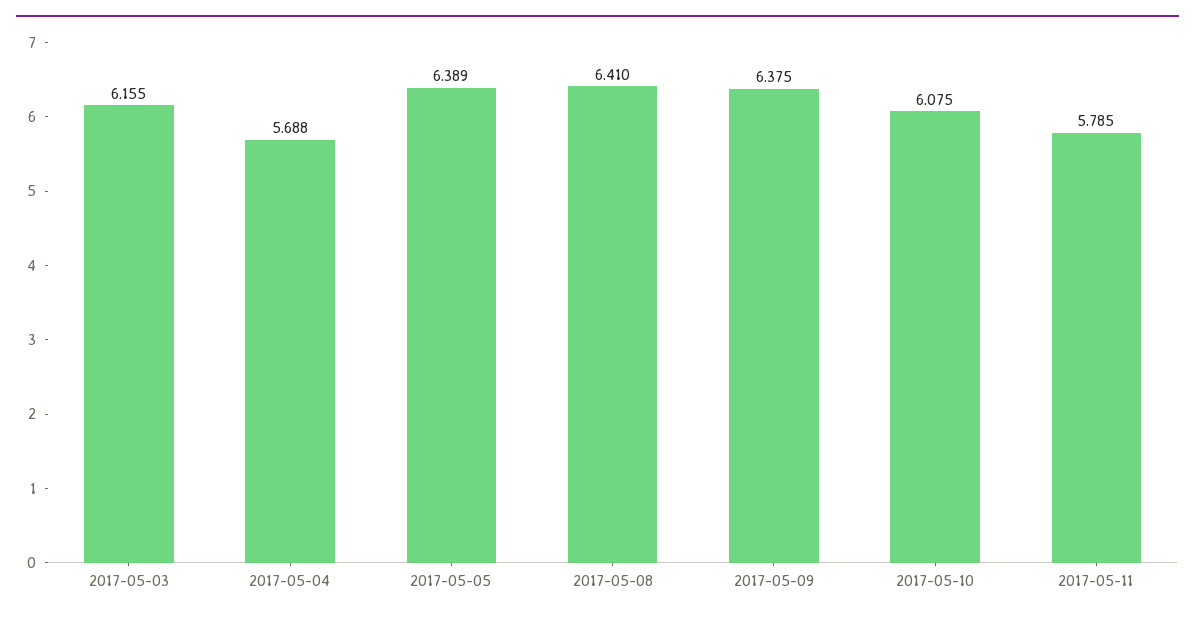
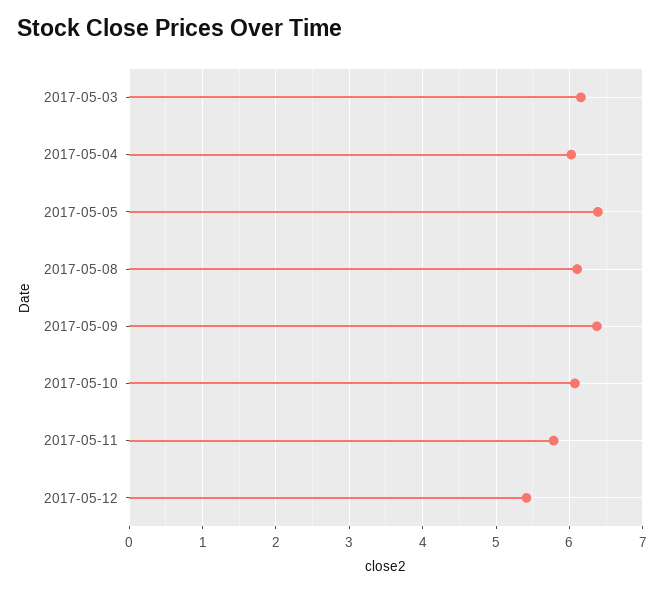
2017-05-04: 5.688 -> 6
2017-05-08: 6.41 -> 6.1
2017-05-12: none -> 5.4

